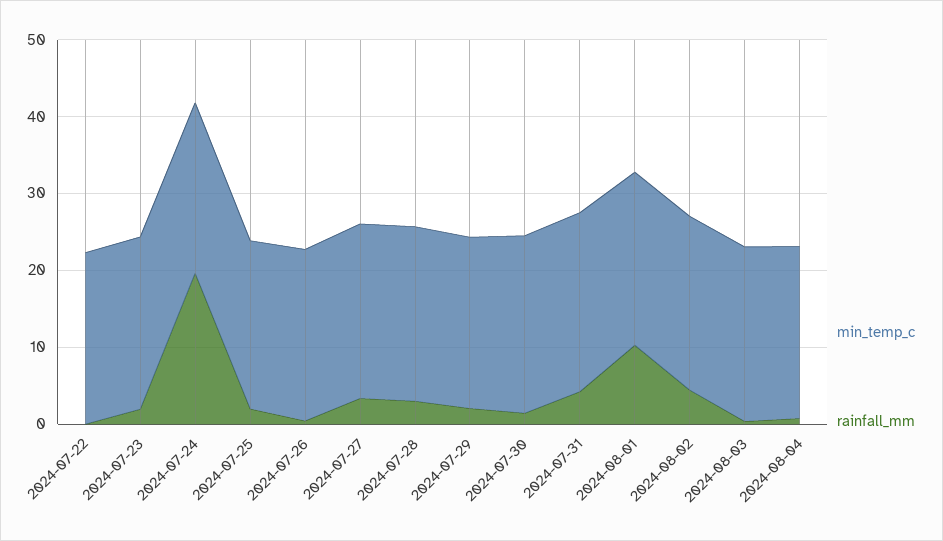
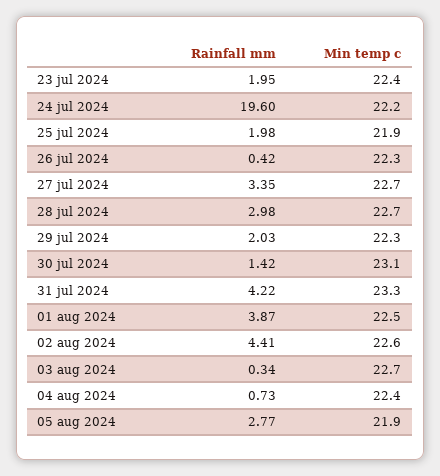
min_temp_c, 2024-07-22: 22 -> none
rainfall_mm, 2024-07-22: 0 -> none
rainfall_mm, 2024-08-01: 10 -> 3.87
rainfall_mm, 05 aug 2024: none -> 2.77
min_temp_c, 05 aug 2024: none -> 21.9

